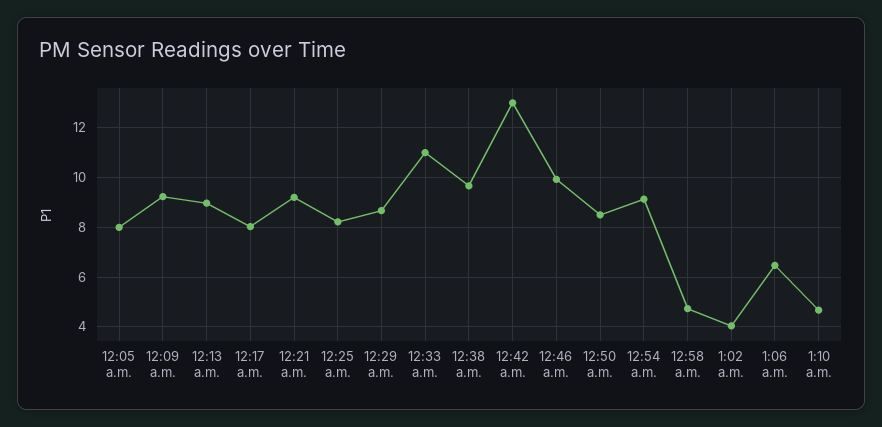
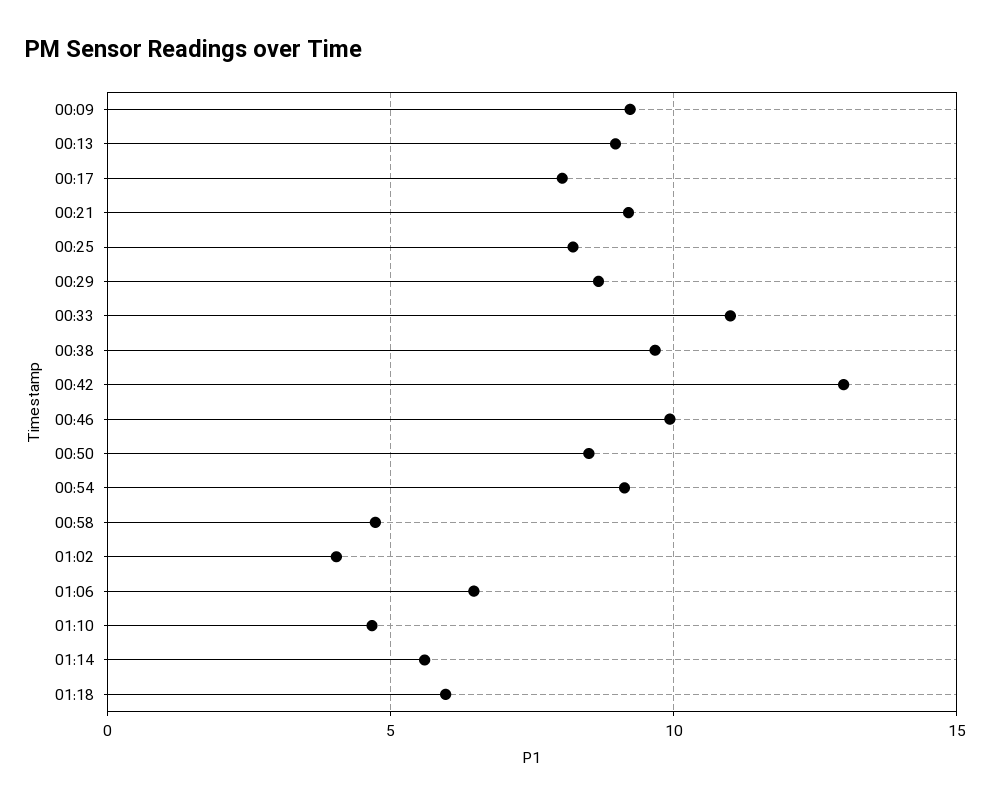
12:05 a.m.: 8 -> none
01:14: none -> 5.5
01:18: none -> 6

